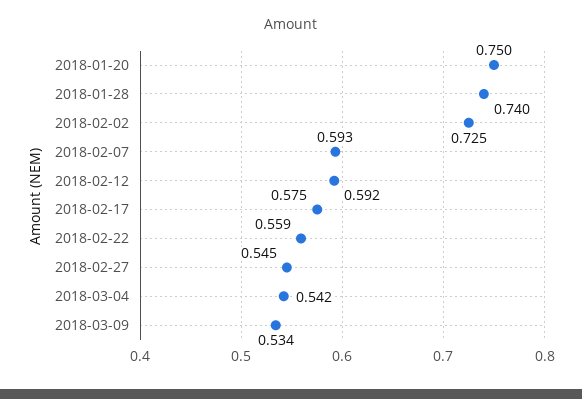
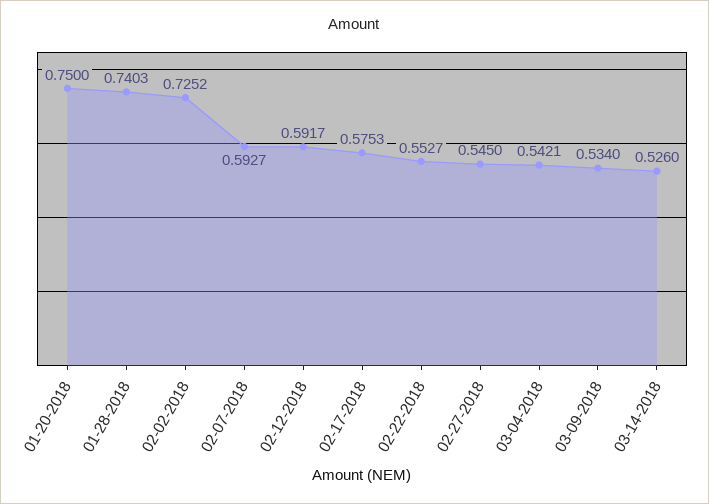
2018-02-22: 0.559 -> 0.5527
03-14-2018: none -> 0.526

